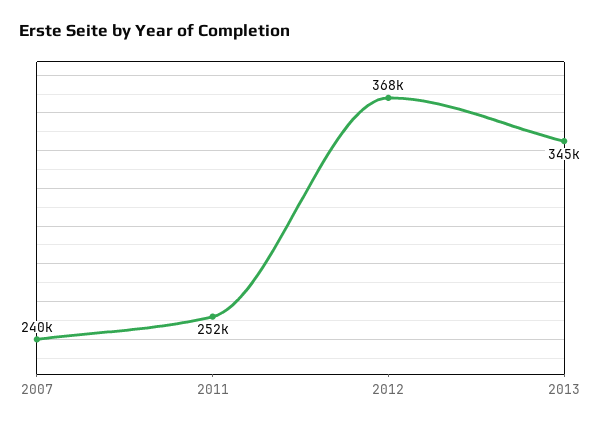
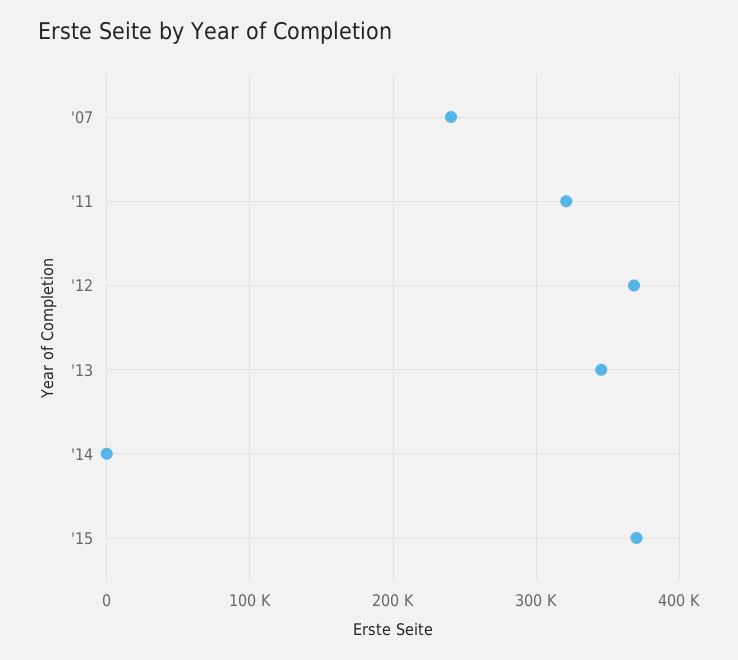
2011: 252000 -> 320000
'14: none -> 0
'15: none -> 370000

